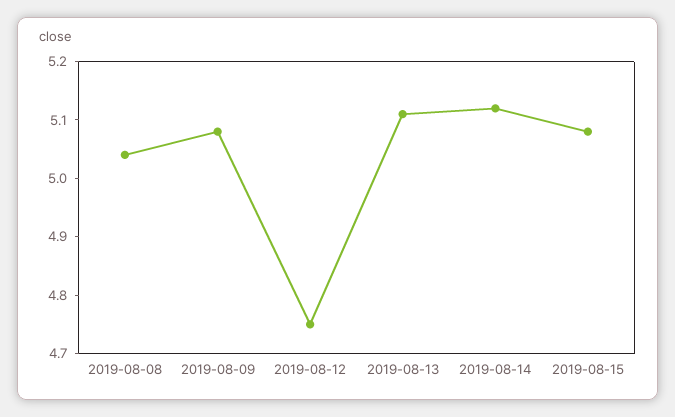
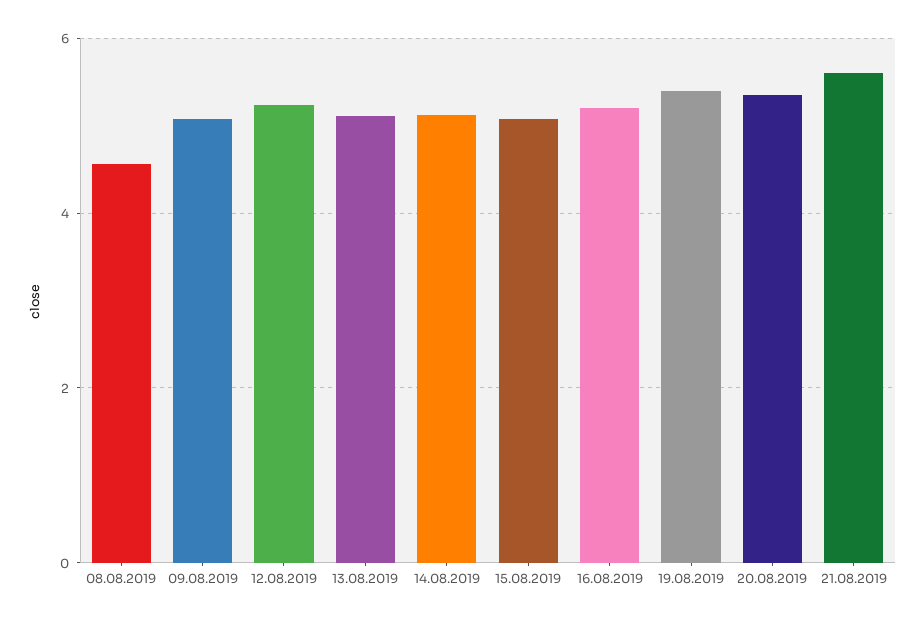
2019-08-08: 5.05 -> 4.6
2019-08-12: 4.75 -> 5.2
16.08.2019: none -> 5.2
19.08.2019: none -> 5.4
20.08.2019: none -> 5.4
21.08.2019: none -> 5.6

